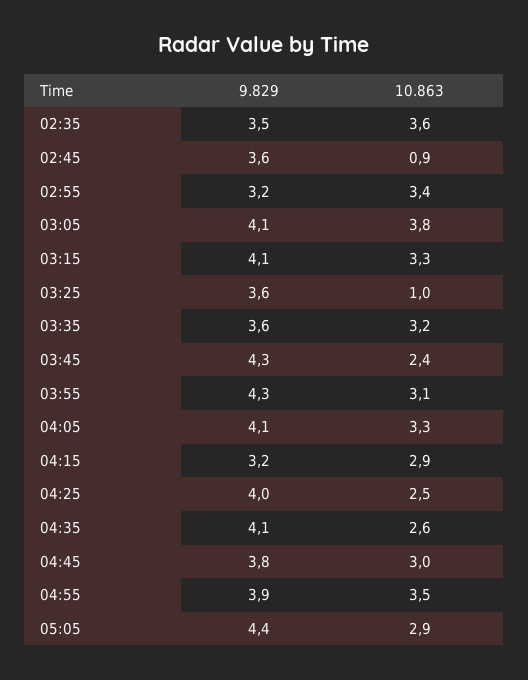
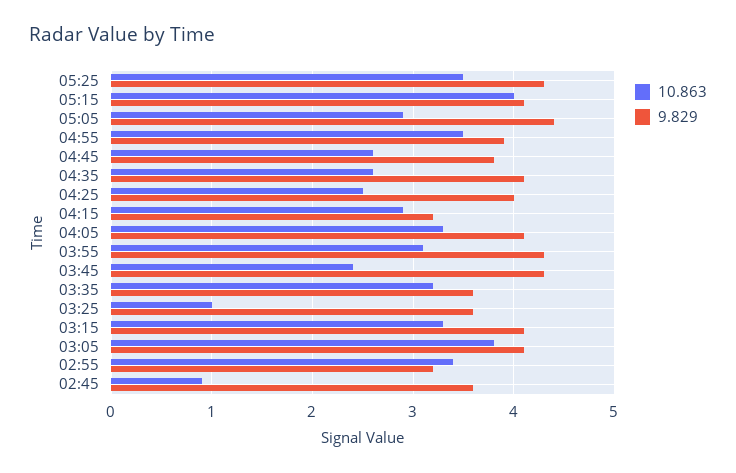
9.829, 02:35: 3.5 -> none
10.863, 02:35: 3.6 -> none
10.863, 04:45: 3 -> 2.6
10.863, 05:25: none -> 3.5
9.829, 05:25: none -> 4.3
10.863, 05:15: none -> 4
9.829, 05:15: none -> 4.1

